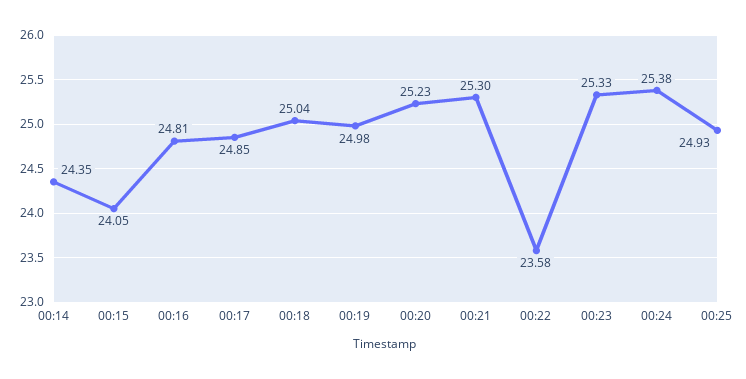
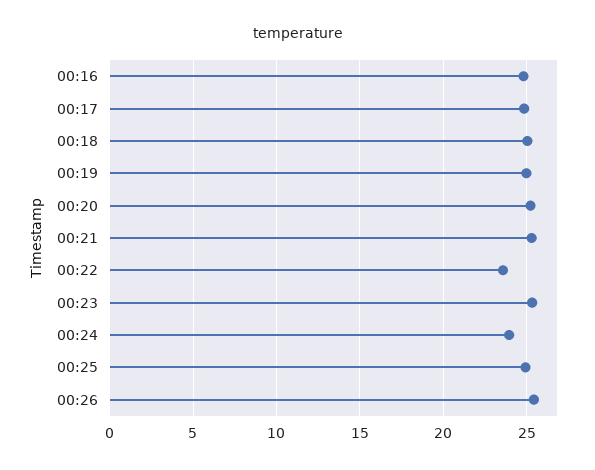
00:14: 24.35 -> none
00:15: 24.05 -> none
00:24: 25.38 -> 24
00:26: none -> 25.5

